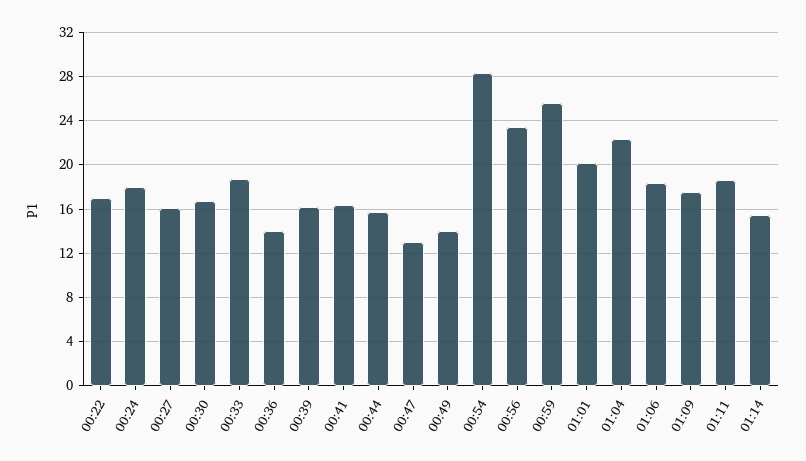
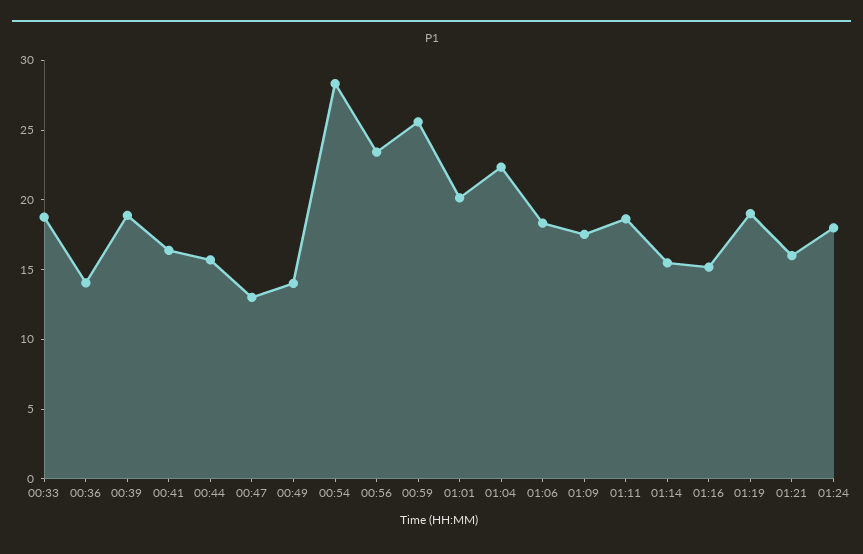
00:22: 17 -> none
00:24: 18 -> none
00:27: 16 -> none
00:30: 17 -> none
00:39: 16 -> 19
01:16: none -> 15
01:19: none -> 19
01:21: none -> 16
01:24: none -> 18

